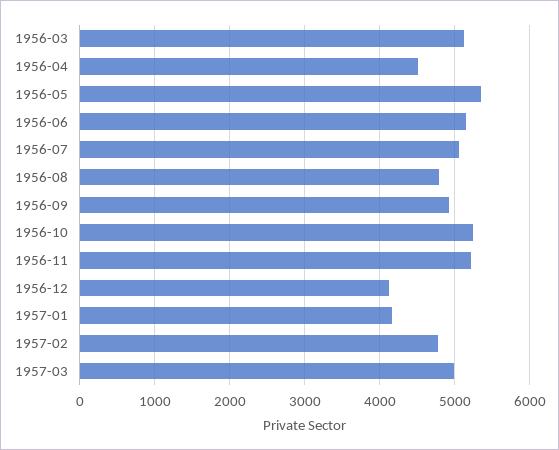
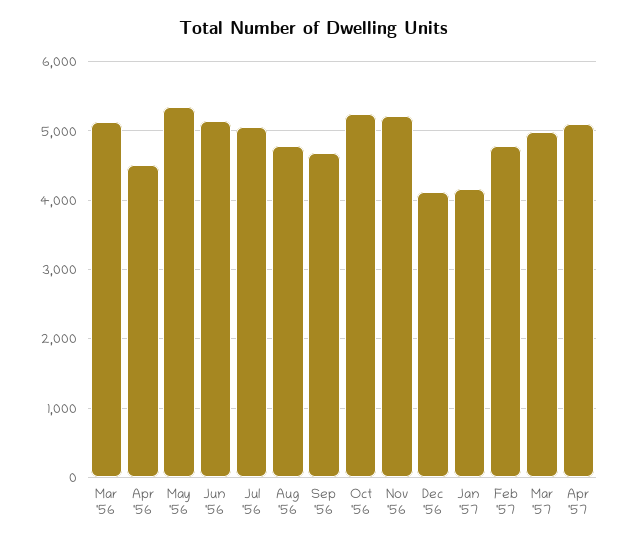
1956-09: 4900 -> 4700
Apr '57: none -> 5100

